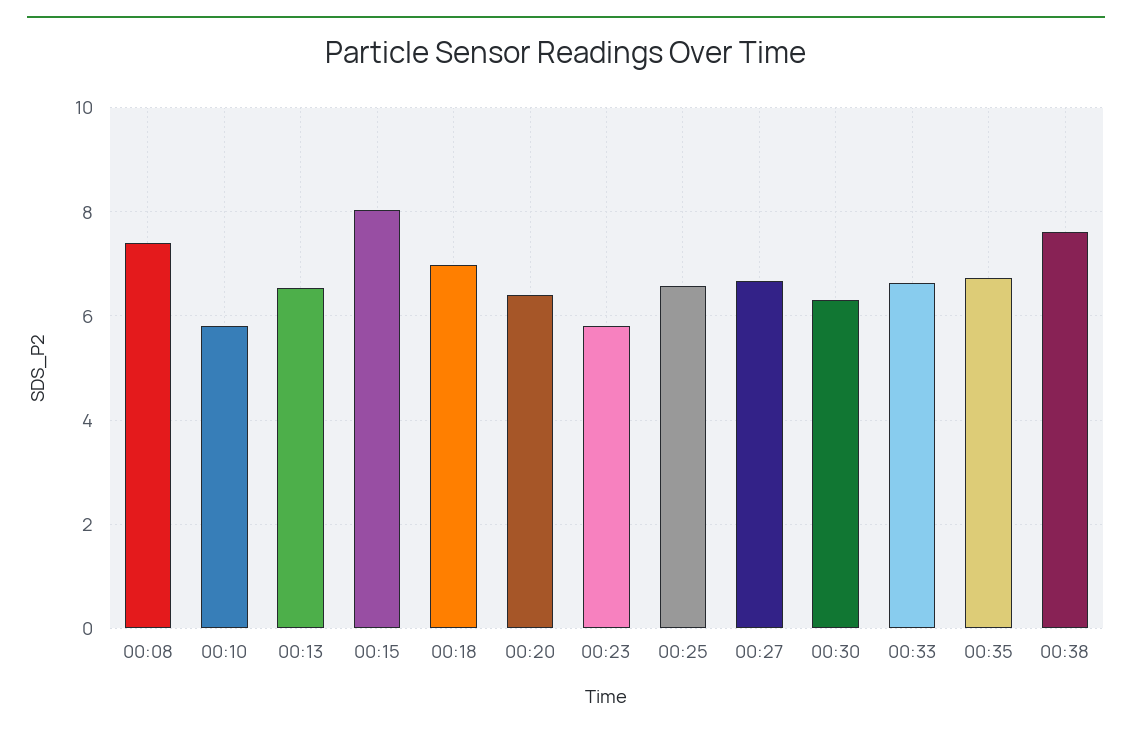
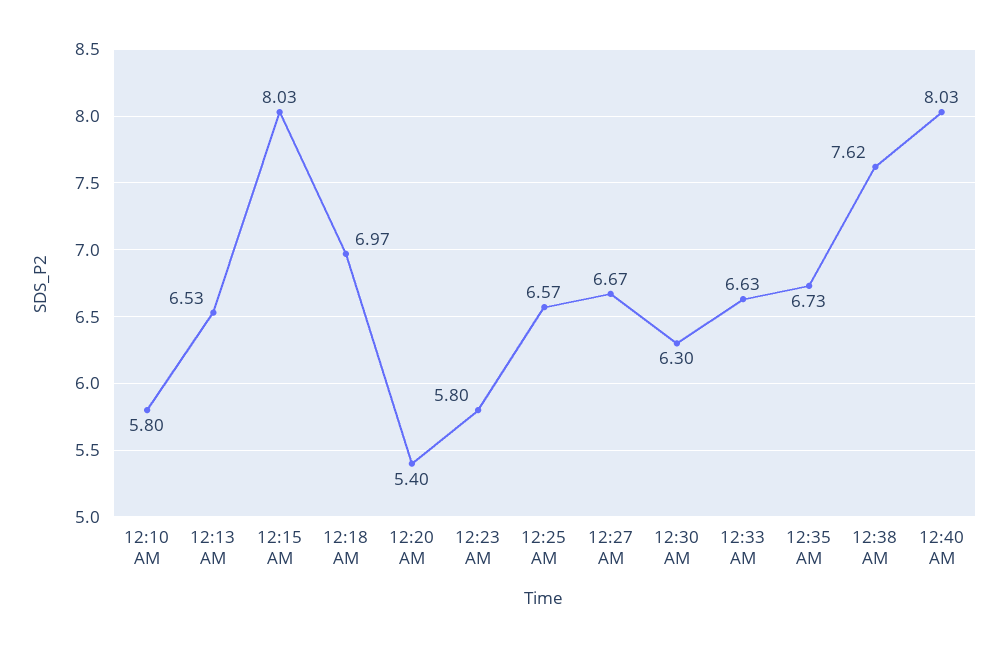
00:08: 7.4 -> none
00:20: 6.4 -> 5.4
12:40 AM: none -> 8.03

